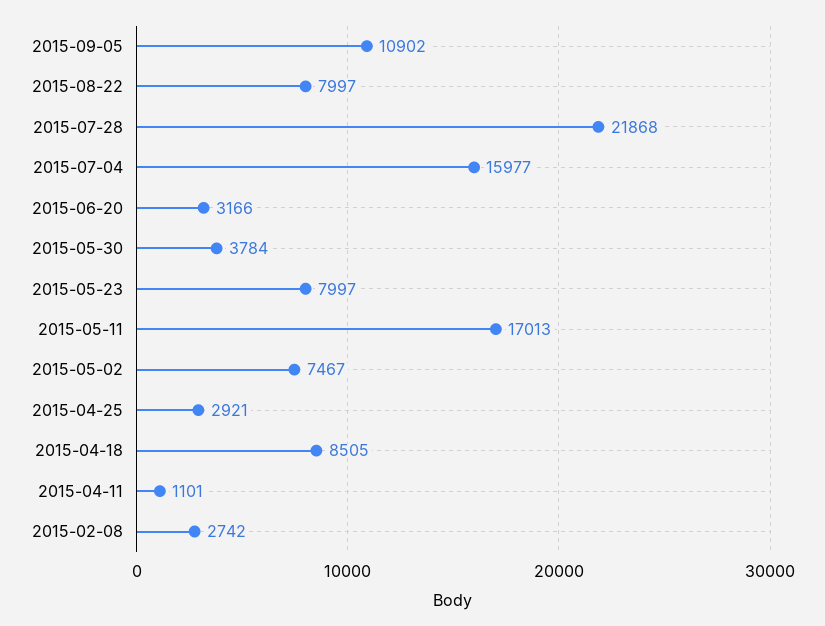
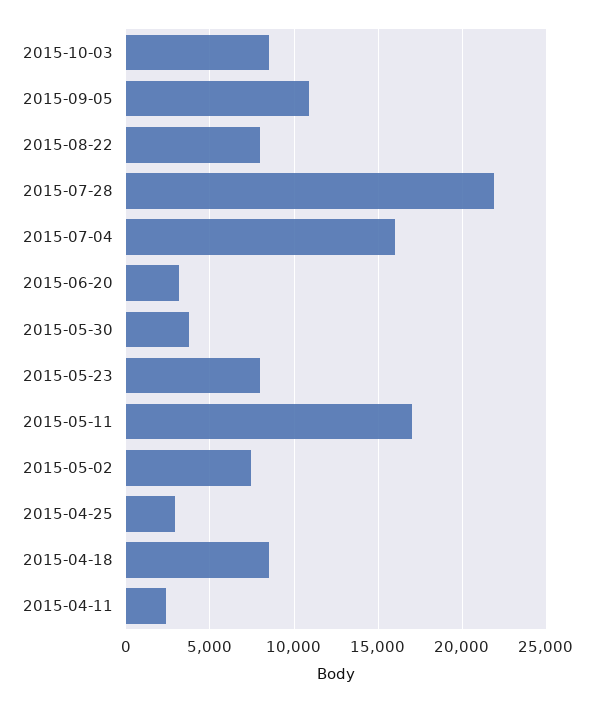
2015-04-11: 1101 -> 2500
2015-02-08: 2742 -> none
2015-10-03: none -> 8500

